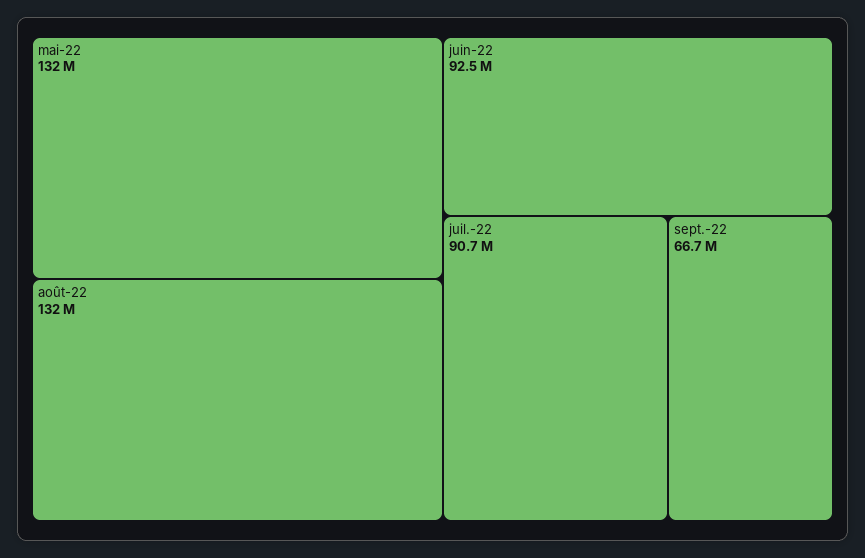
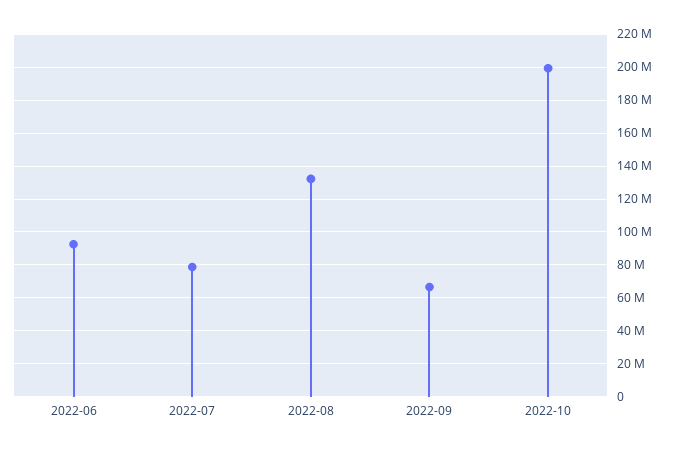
mai-22: 132000000 -> none
juil.-22: 90700000 -> 80000000
2022-10: none -> 200000000

